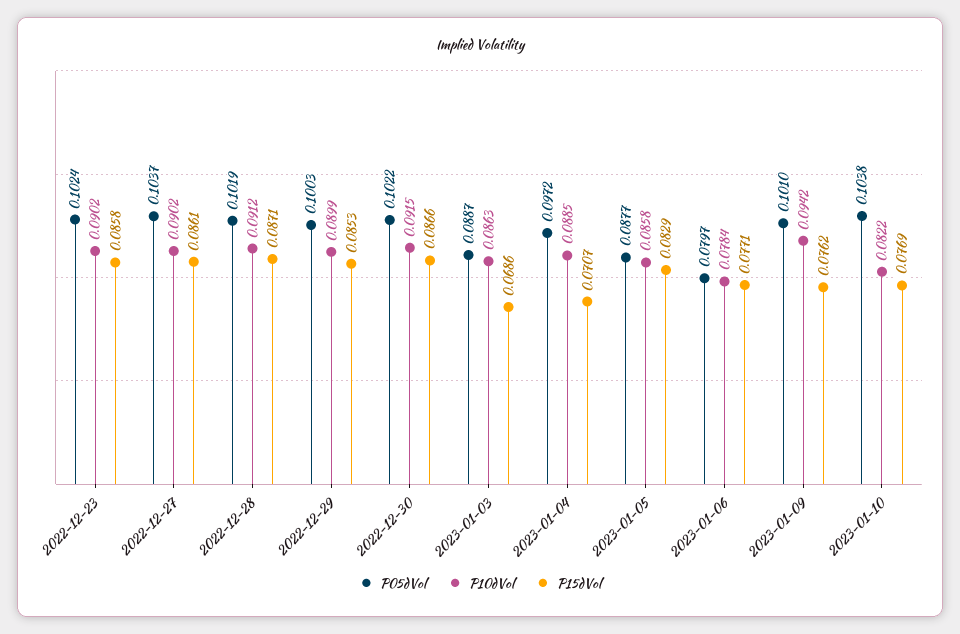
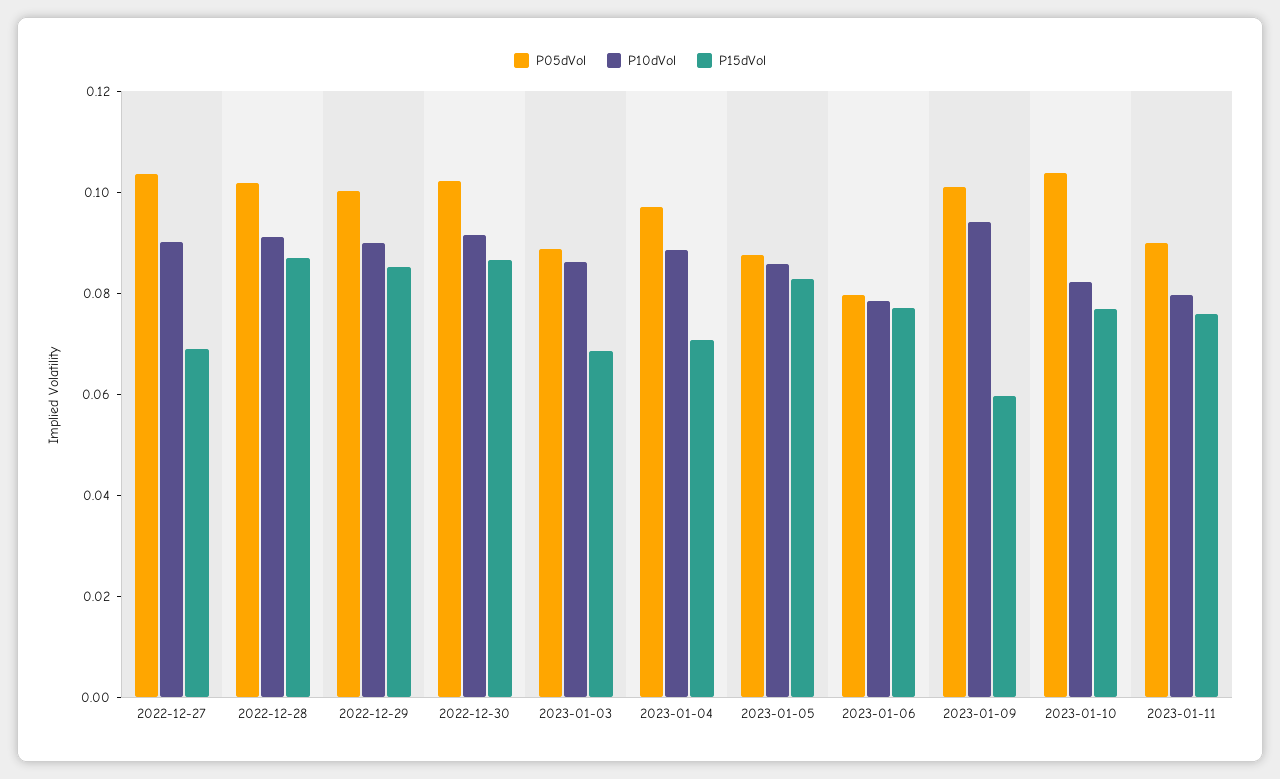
P05dVol, 2022-12-23: 0.1024 -> none
P10dVol, 2022-12-23: 0.0902 -> none
P15dVol, 2022-12-23: 0.0858 -> none
P15dVol, 2022-12-27: 0.0861 -> 0.07
P15dVol, 2023-01-09: 0.0762 -> 0.06
P05dVol, 2023-01-11: none -> 0.09
P10dVol, 2023-01-11: none -> 0.08
P15dVol, 2023-01-11: none -> 0.075

